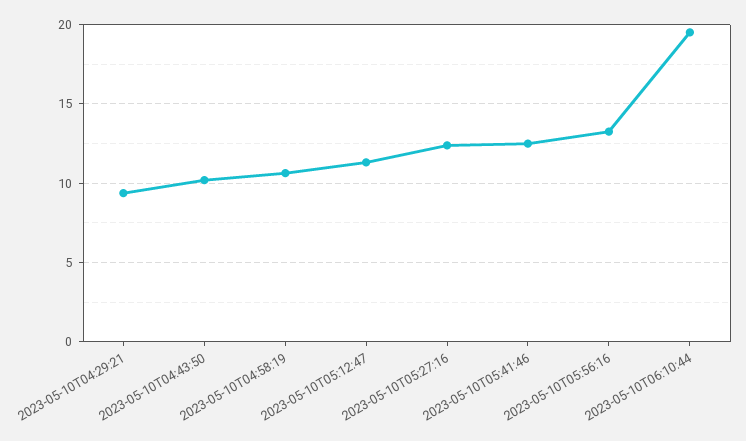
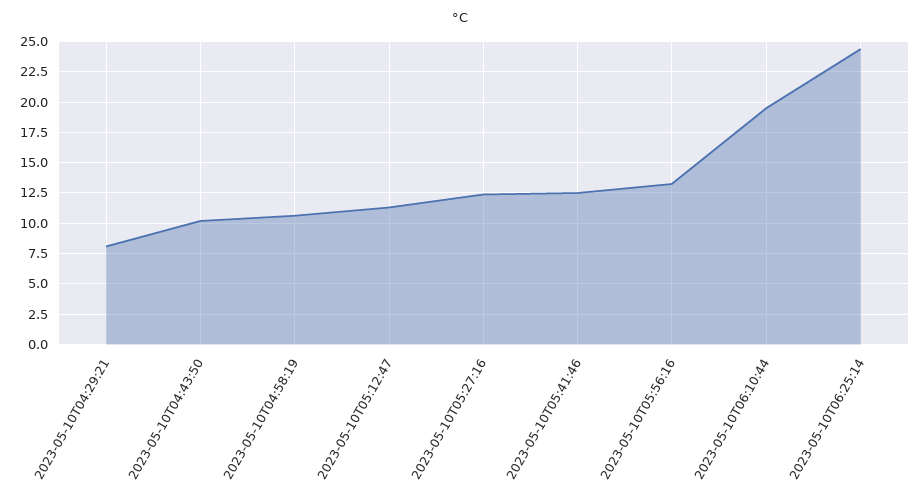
2023-05-10T04:29:21: 9.5 -> 8
2023-05-10T06:25:14: none -> 24.5

